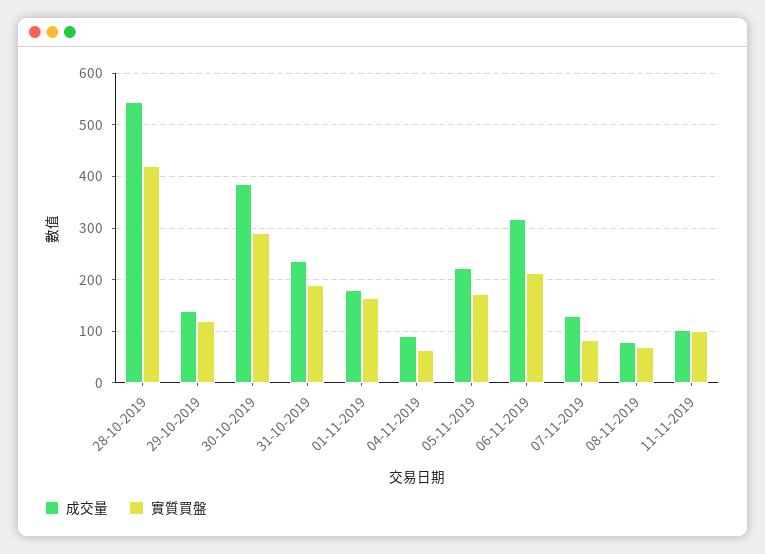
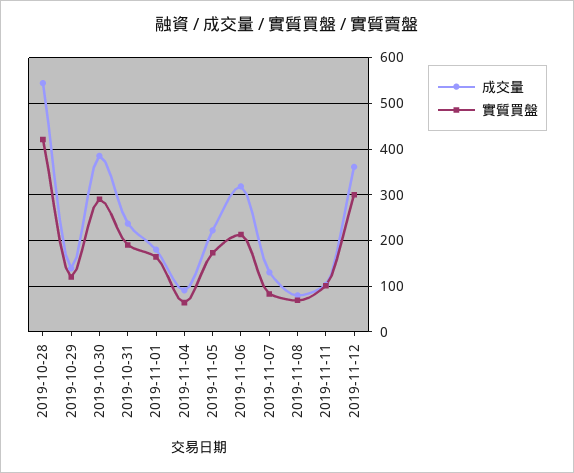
成交量, 2019-11-12: none -> 360
實質買盤, 2019-11-12: none -> 300

